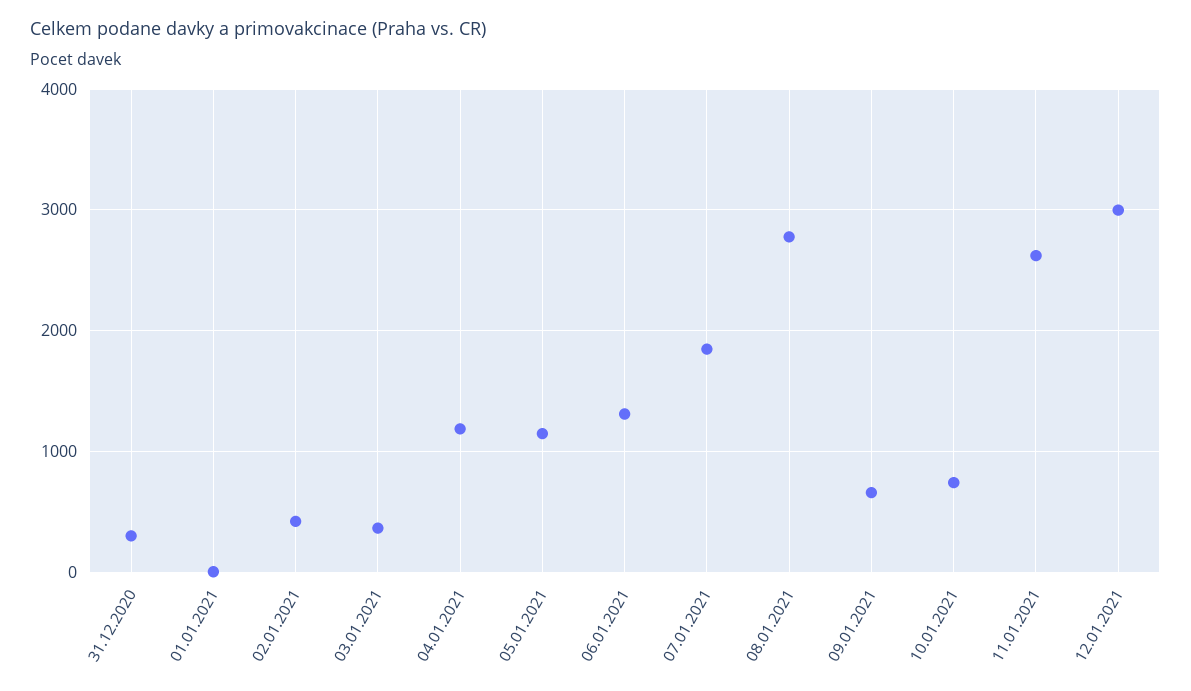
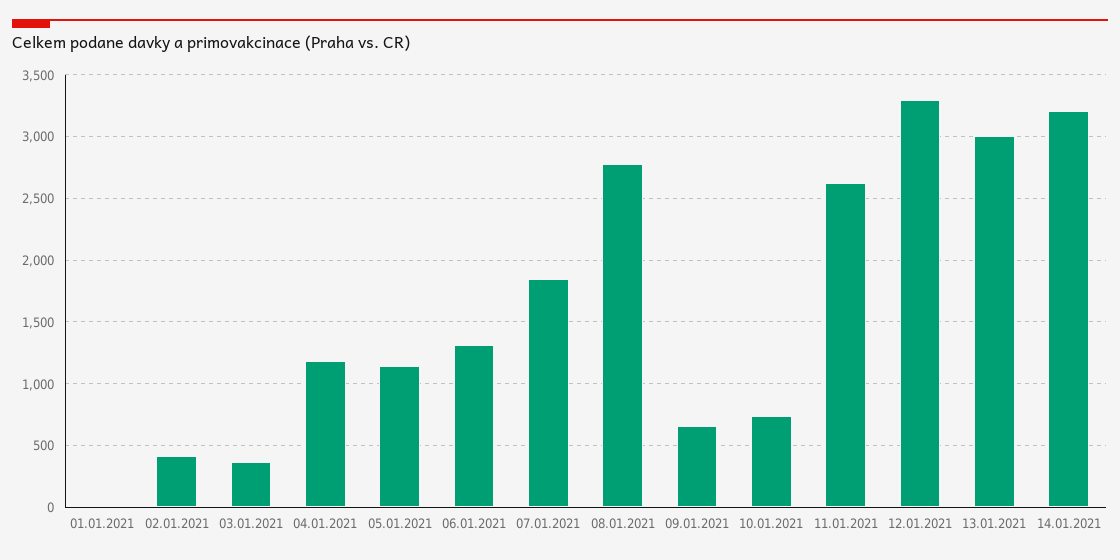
31.12.2020: 300 -> none
12.01.2021: 3000 -> 3300
13.01.2021: none -> 3000
14.01.2021: none -> 3200

